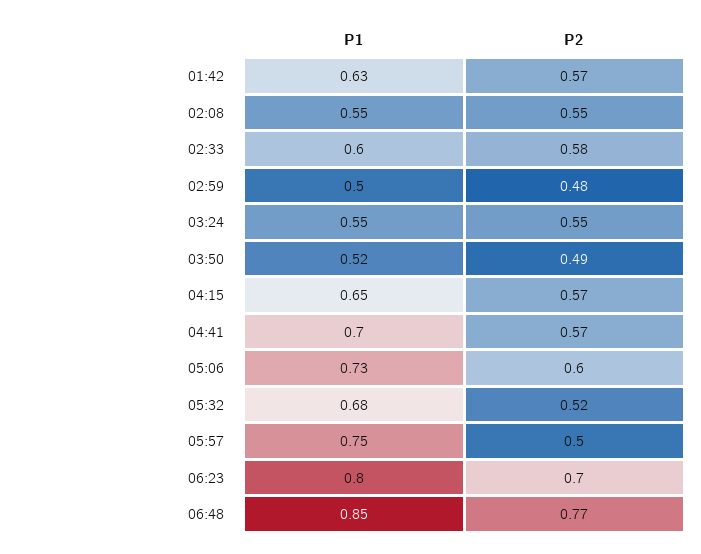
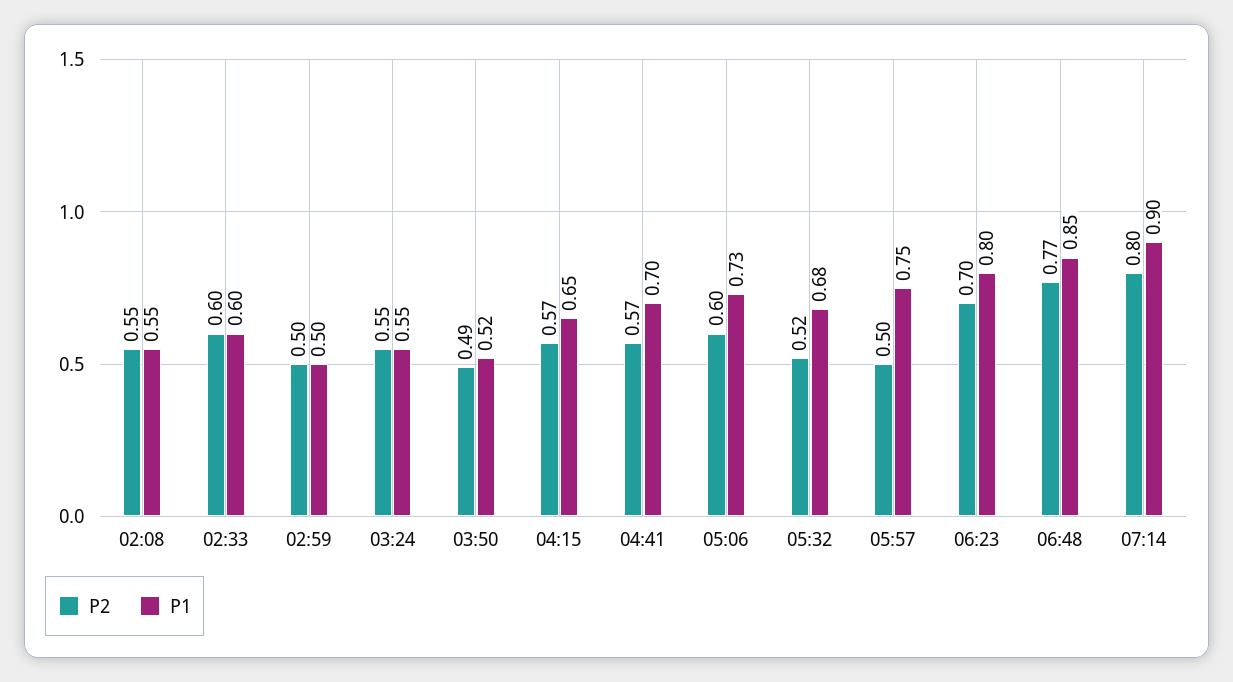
P1, 01:42: 0.63 -> none
P2, 01:42: 0.57 -> none
P2, 02:33: 0.58 -> 0.6
P2, 02:59: 0.48 -> 0.5
P2, 07:14: none -> 0.8
P1, 07:14: none -> 0.9

